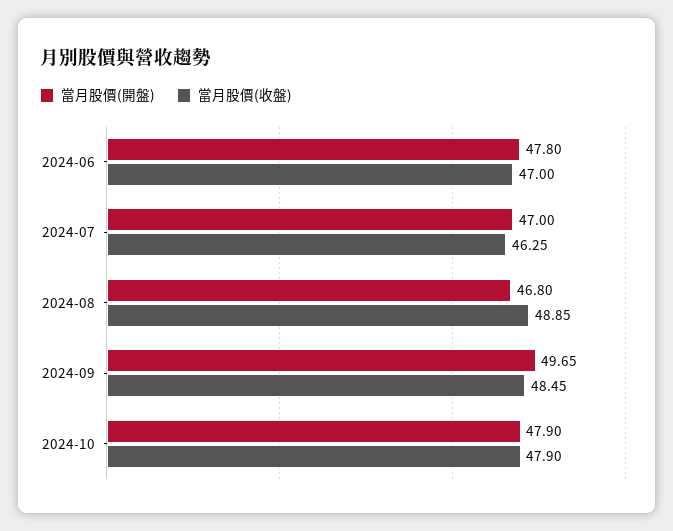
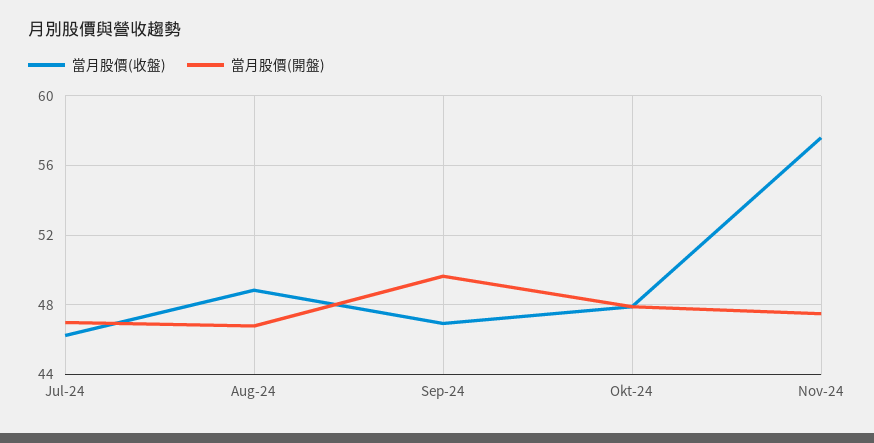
當月股價(開盤), 2024-06: 47.8 -> none
當月股價(收盤), 2024-06: 47 -> none
當月股價(收盤), 2024-09: 48.45 -> 47
當月股價(收盤), Nov-24: none -> 57.5
當月股價(開盤), Nov-24: none -> 47.5

